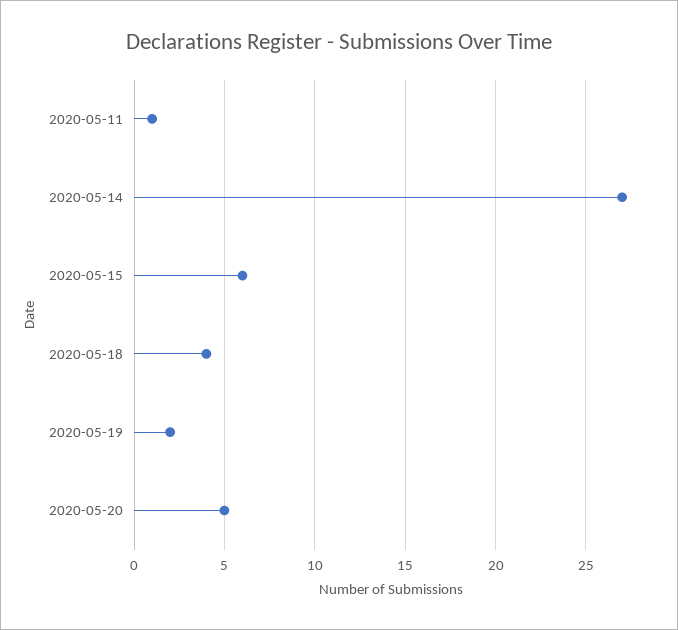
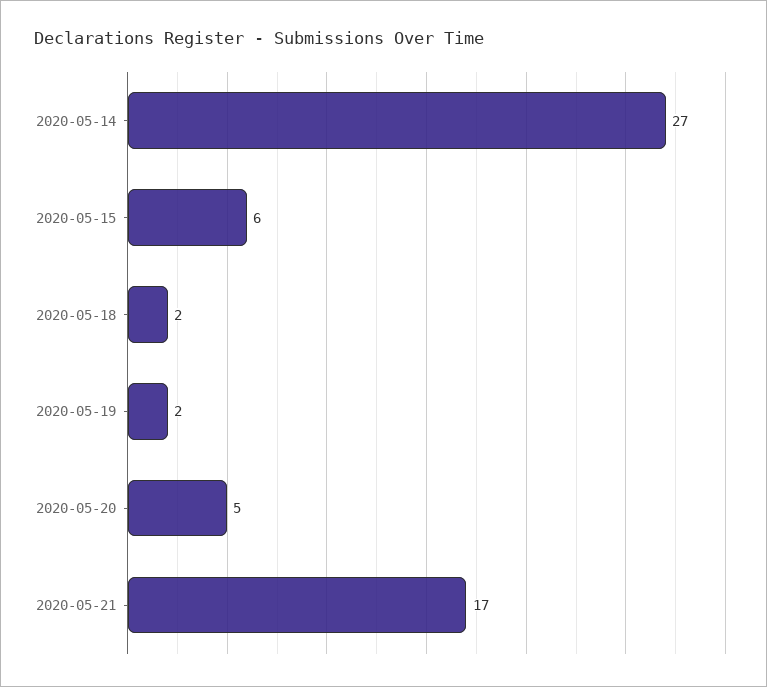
2020-05-11: 1 -> none
2020-05-18: 4 -> 2
2020-05-21: none -> 17

